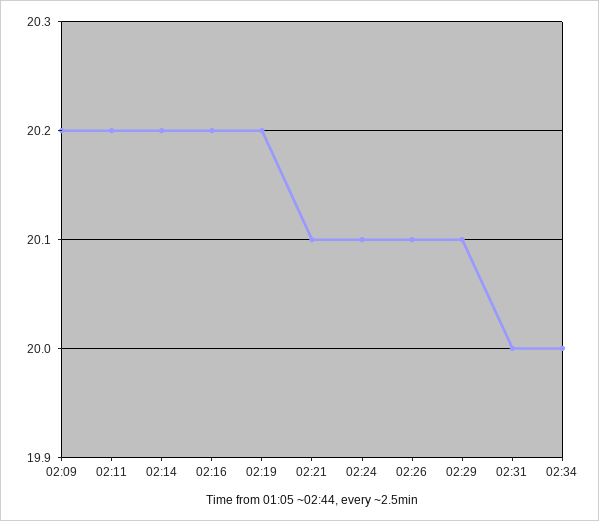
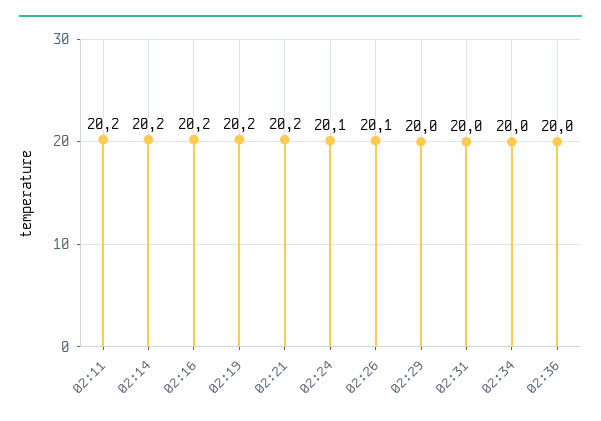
02:09: 20.2 -> none
02:21: 20.1 -> 20.2
02:29: 20.1 -> 20
02:36: none -> 20

